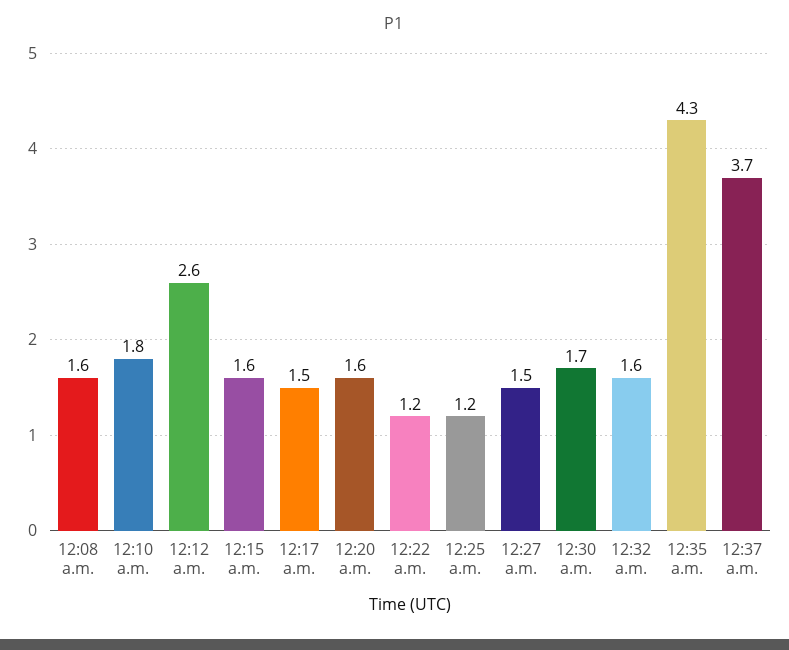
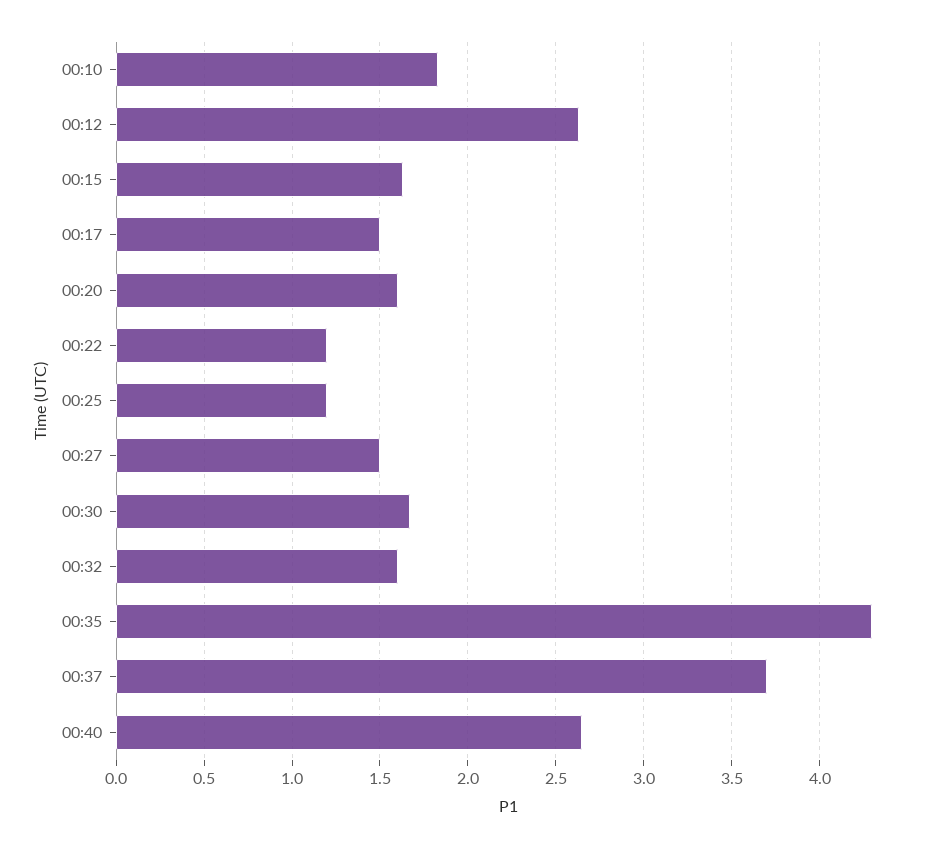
12:08 a.m.: 1.6 -> none
00:40: none -> 2.65

